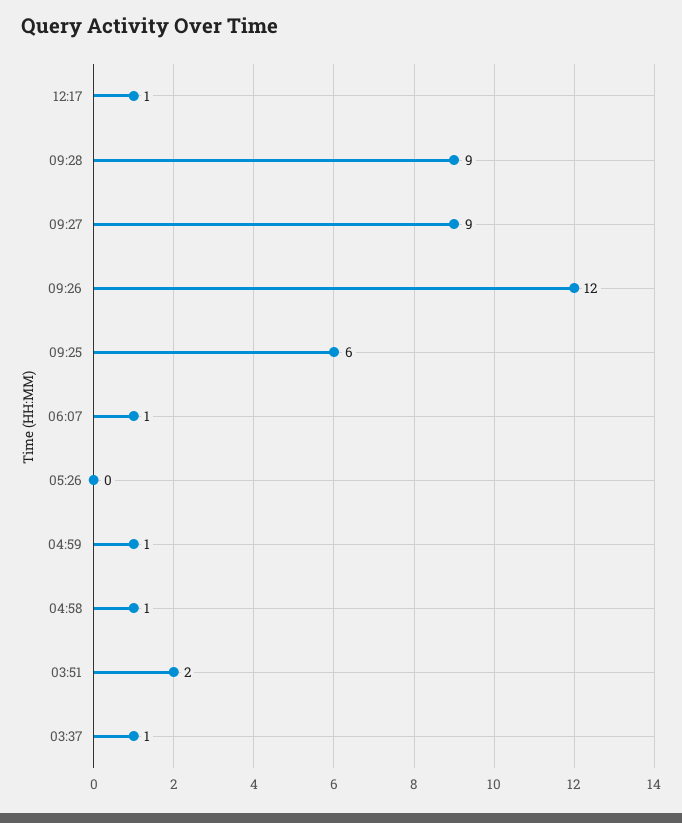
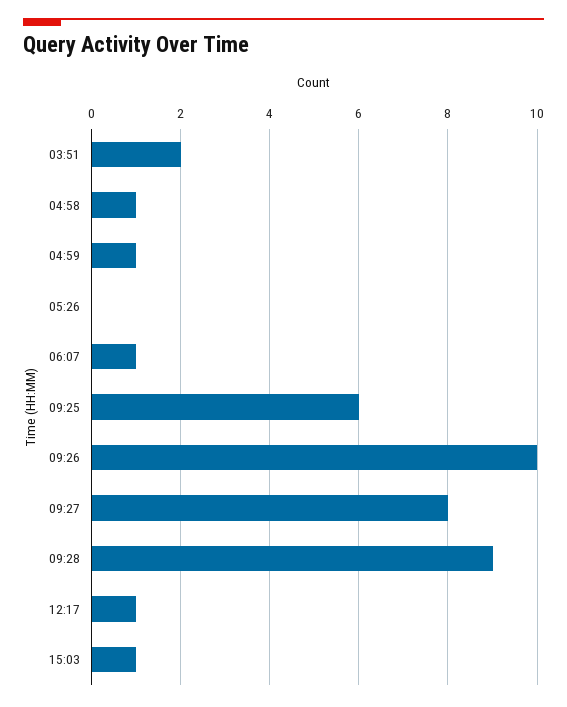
09:27: 9 -> 8
09:26: 12 -> 10
03:37: 1 -> none
15:03: none -> 1

